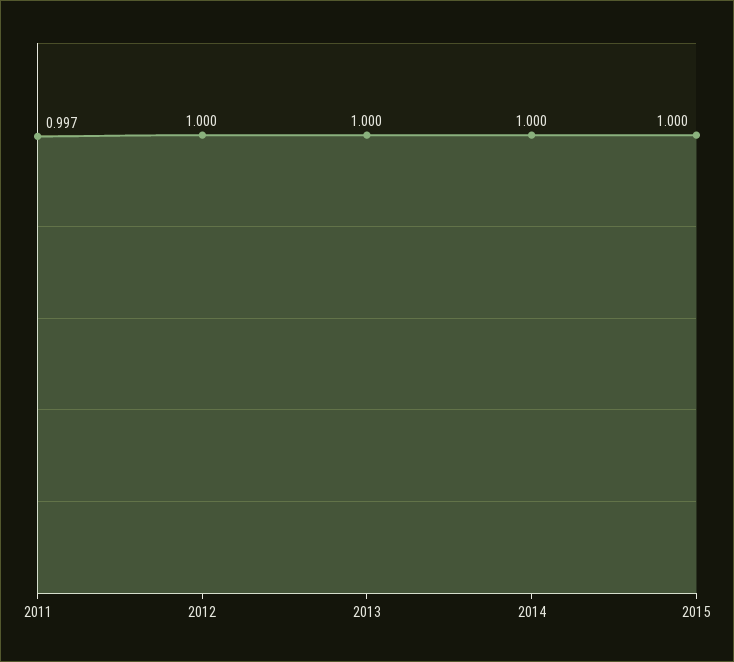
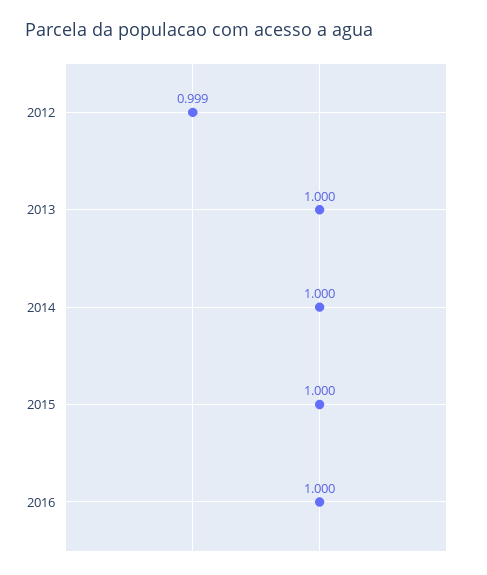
2011: 0.997 -> none
2012: 1 -> 0.999
2016: none -> 1

